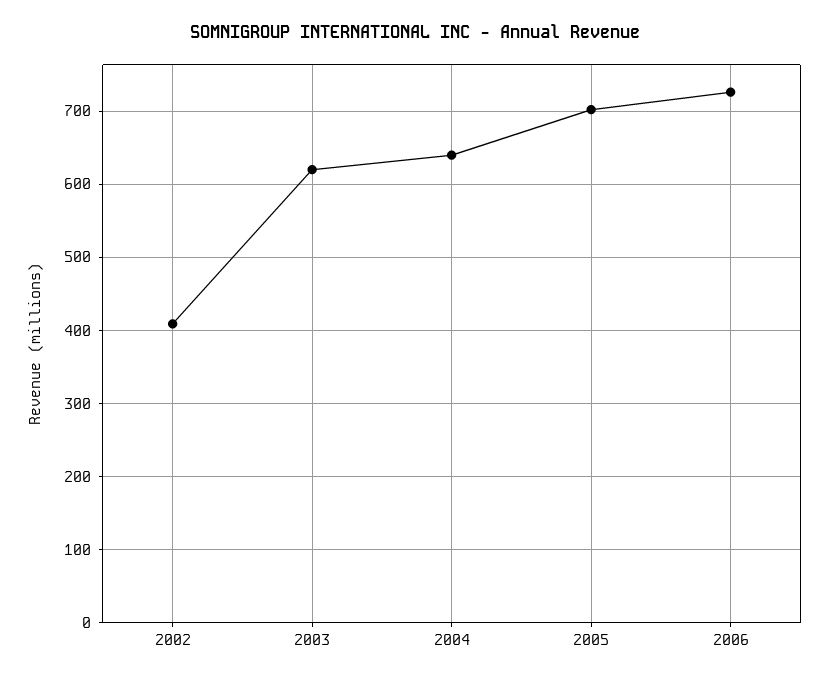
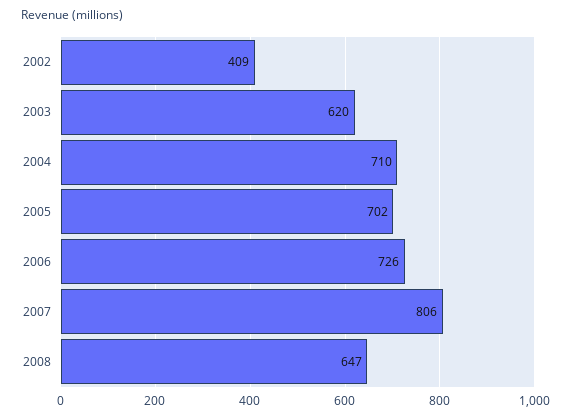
2004: 640 -> 710
2007: none -> 806
2008: none -> 647

